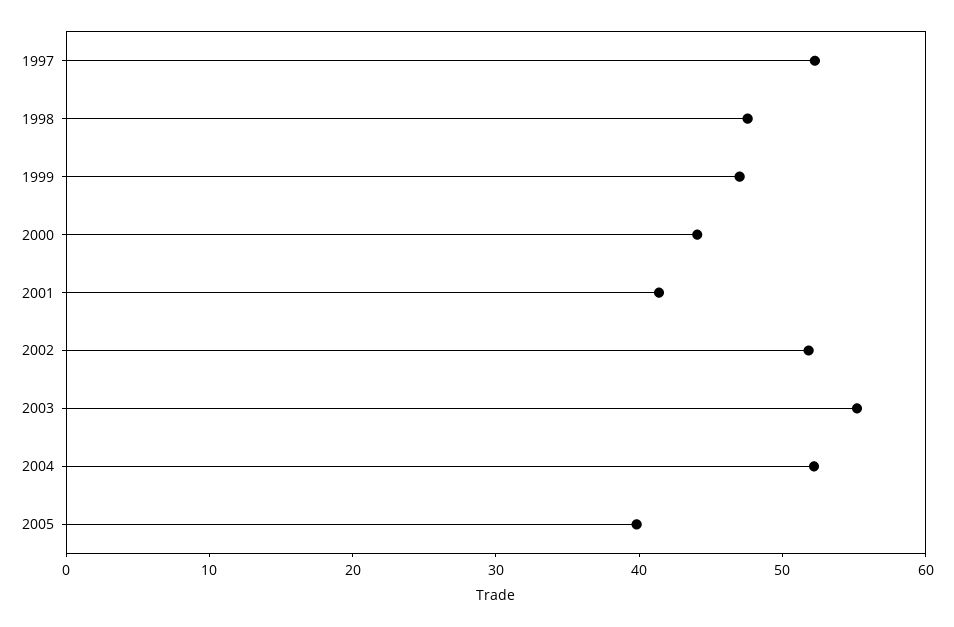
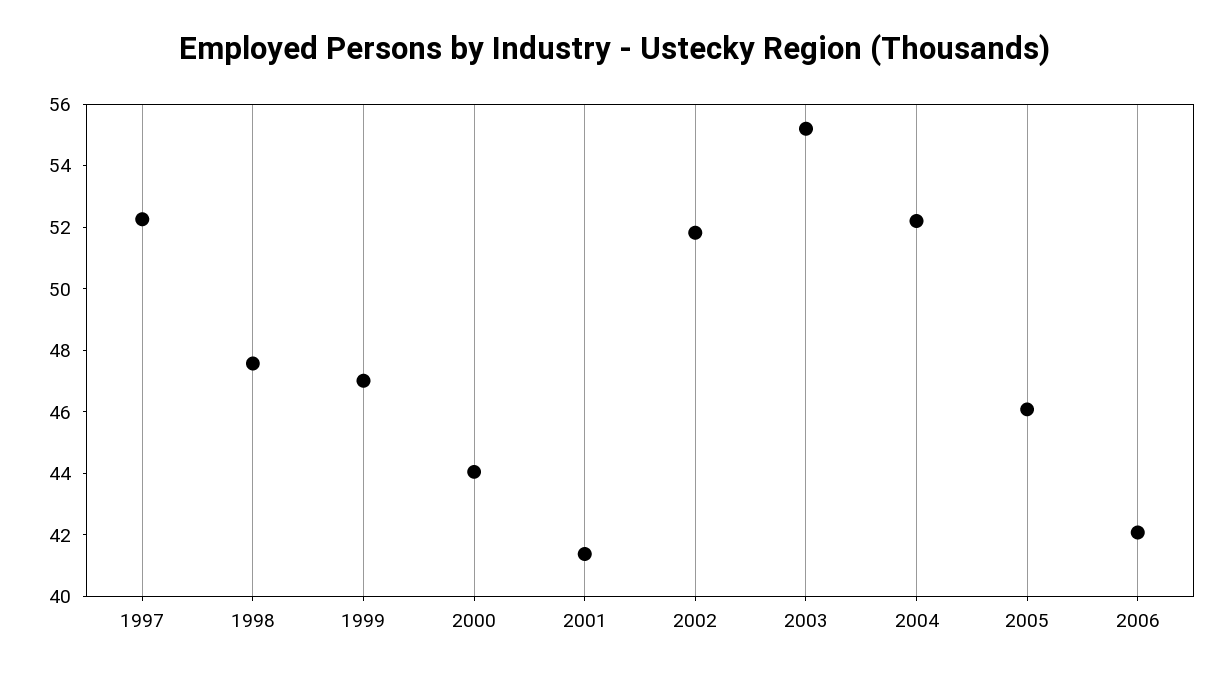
2005: 40 -> 46
2006: none -> 42

